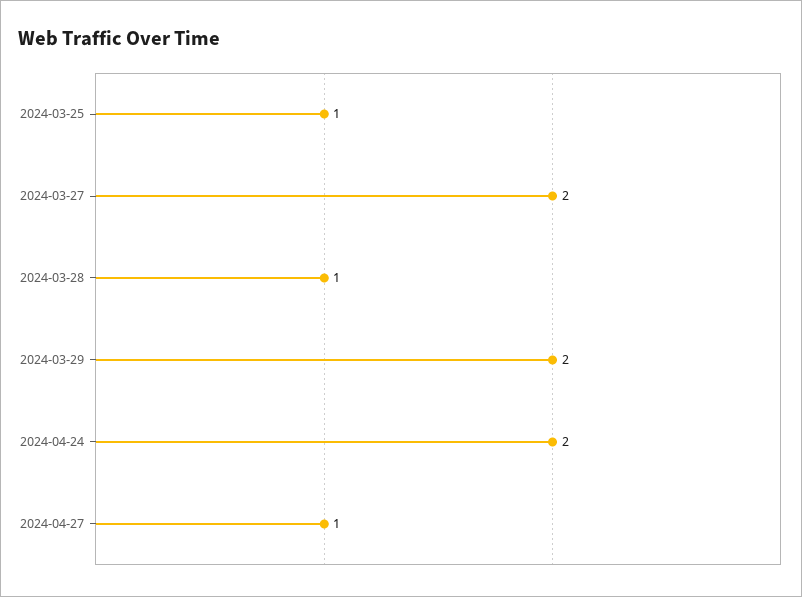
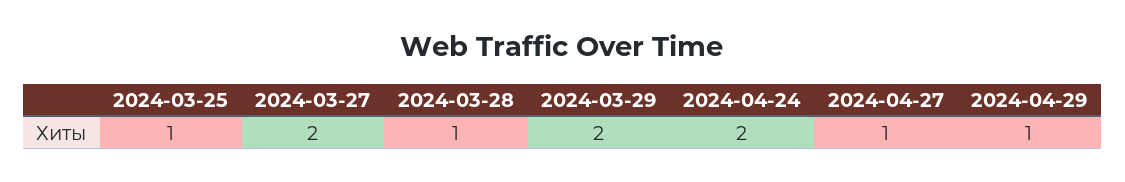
2024-04-29: none -> 1

